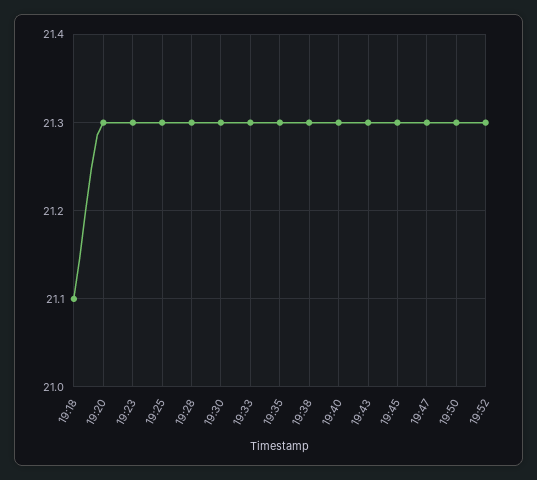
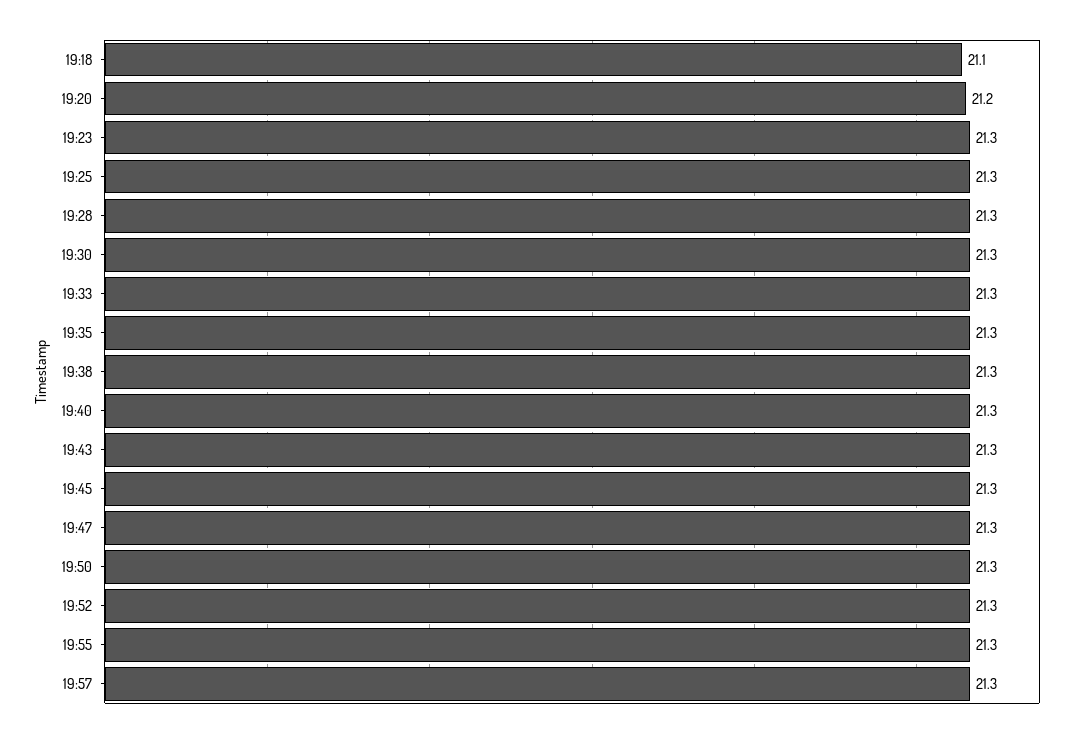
19:20: 21.3 -> 21.2
19:55: none -> 21.3
19:57: none -> 21.3

